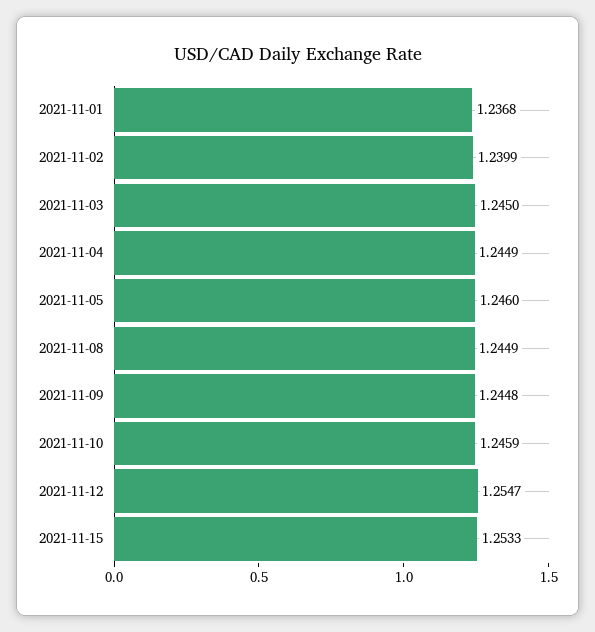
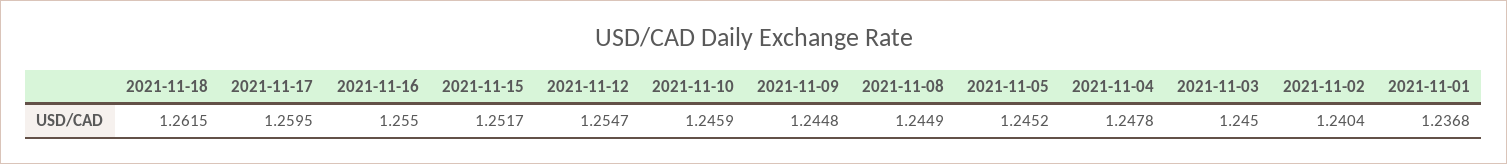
2021-11-02: 1.2399 -> 1.2404
2021-11-04: 1.2449 -> 1.2478
2021-11-05: 1.246 -> 1.2452
2021-11-15: 1.2533 -> 1.2517
2021-11-18: none -> 1.2615
2021-11-17: none -> 1.2595
2021-11-16: none -> 1.255

